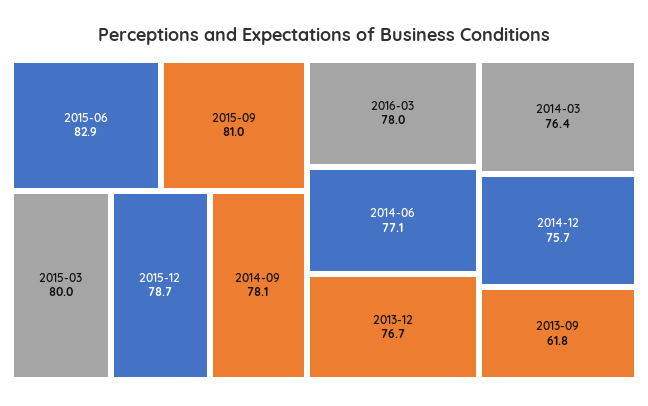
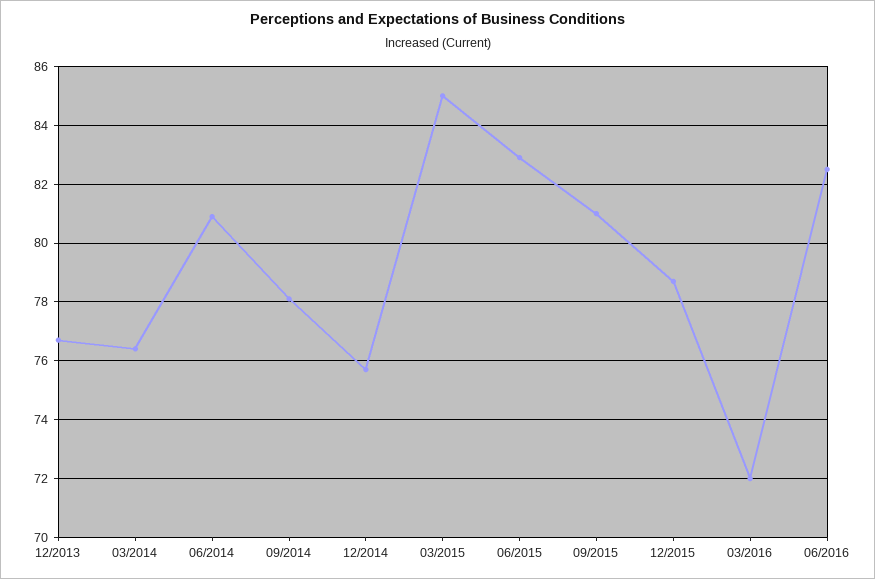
2015-03: 80 -> 85
2016-03: 78 -> 72
2014-06: 77.1 -> 81
2013-09: 61.8 -> none
06/2016: none -> 82.5

